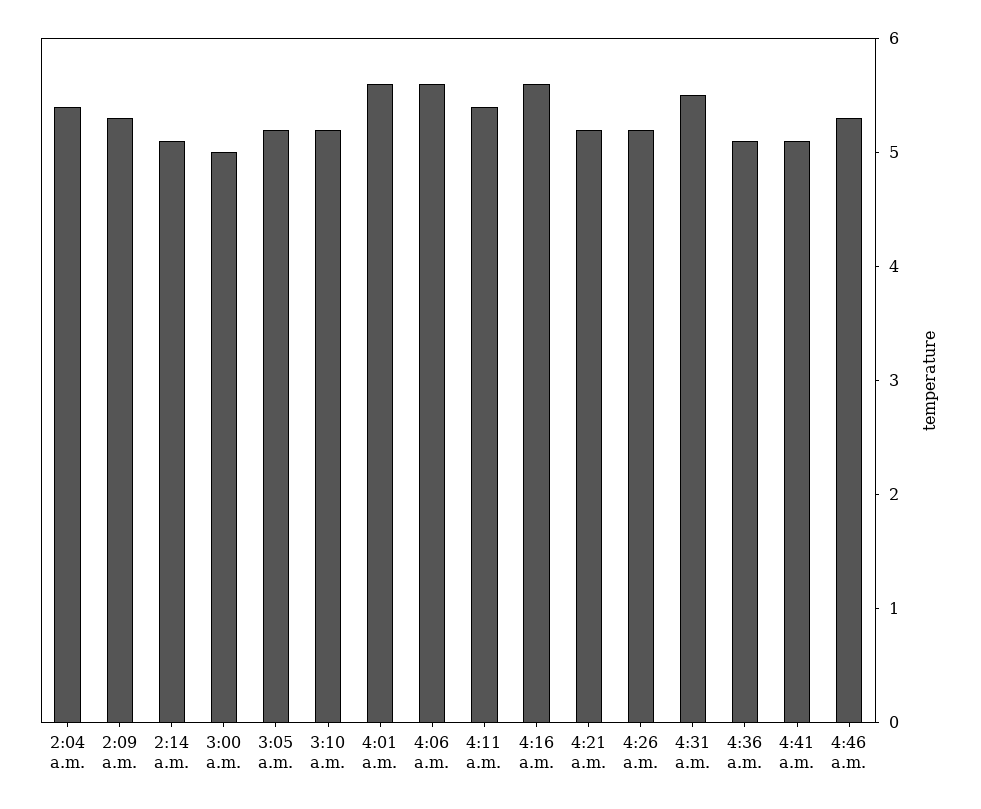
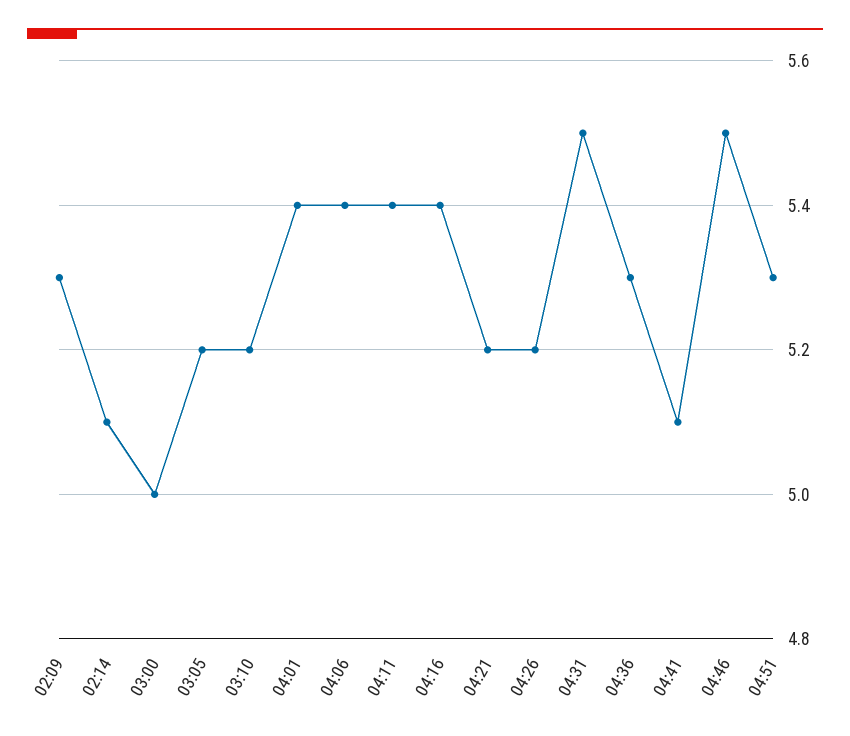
2:04 a.m.: 5.4 -> none
4:01 a.m.: 5.6 -> 5.4
4:06 a.m.: 5.6 -> 5.4
4:16 a.m.: 5.6 -> 5.4
4:36 a.m.: 5.1 -> 5.3
4:46 a.m.: 5.3 -> 5.5
04:51: none -> 5.3

